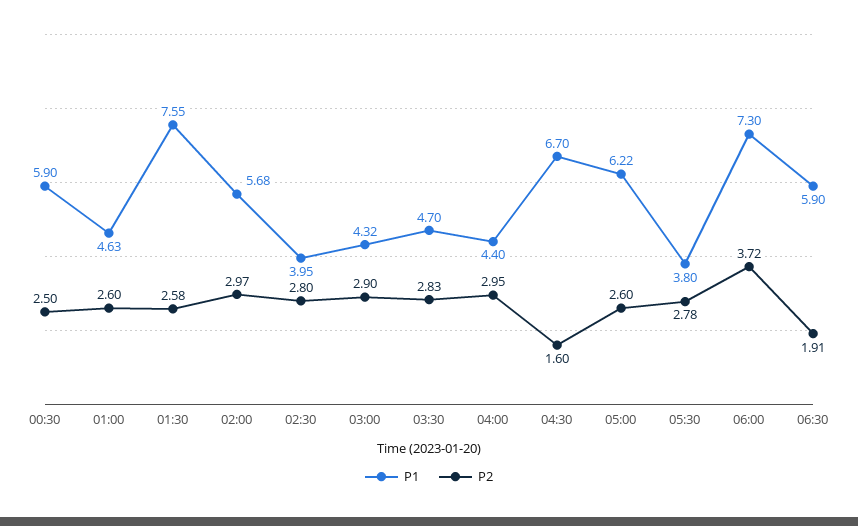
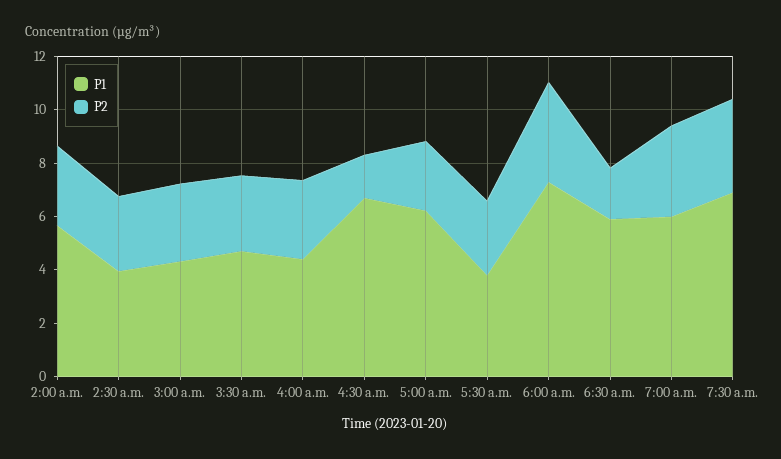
P1, 00:30: 5.9 -> none
P2, 00:30: 2.5 -> none
P1, 01:00: 4.63 -> none
P2, 01:00: 2.6 -> none
P1, 01:30: 7.55 -> none
P2, 01:30: 2.58 -> none
P1, 7:00 a.m.: none -> 6
P2, 7:00 a.m.: none -> 3.5
P1, 7:30 a.m.: none -> 7
P2, 7:30 a.m.: none -> 3.5

